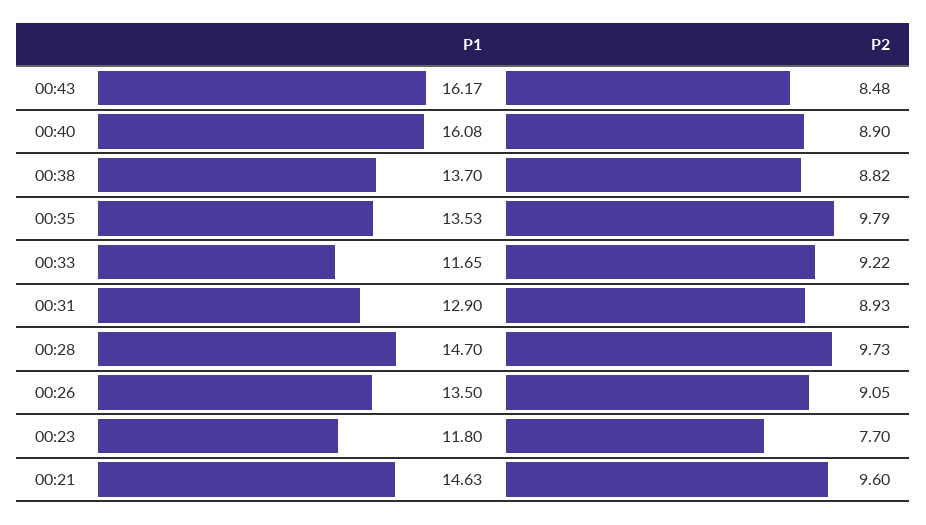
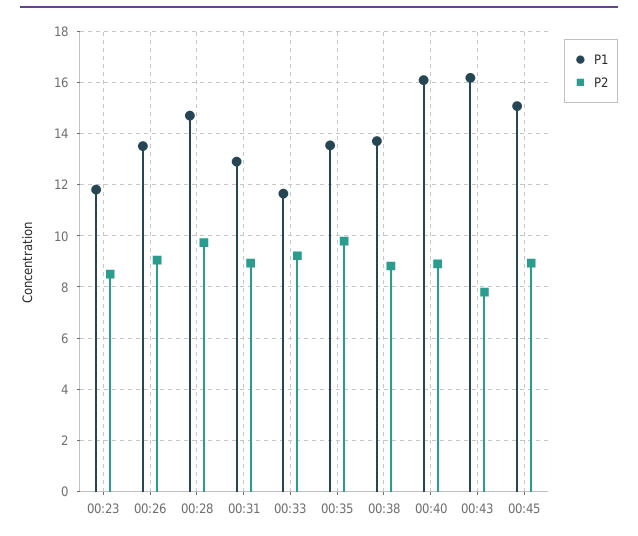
P2, 00:43: 8.48 -> 7.75
P2, 00:23: 7.7 -> 8.5
P1, 00:21: 14.63 -> none
P2, 00:21: 9.6 -> none
P1, 00:45: none -> 15
P2, 00:45: none -> 9

